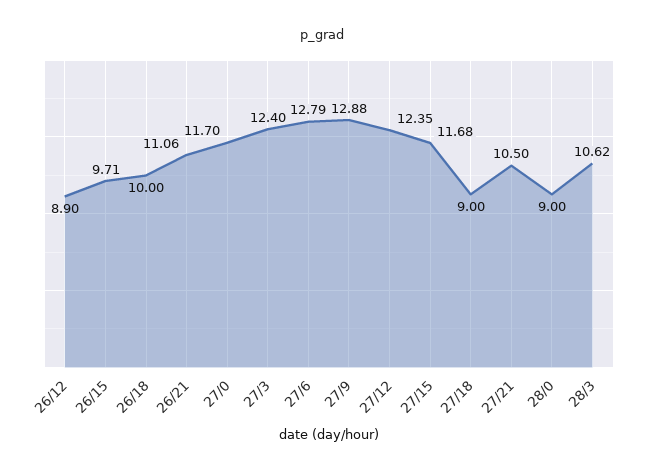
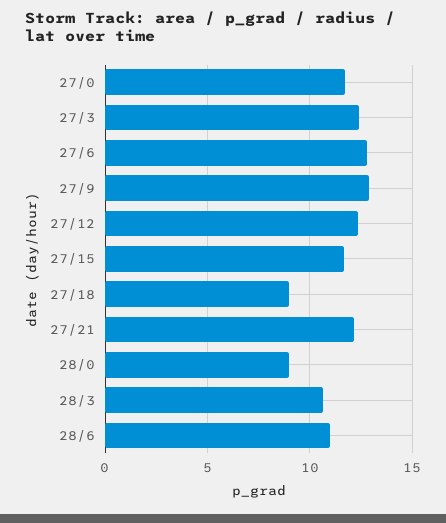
26/12: 8.9 -> none
26/15: 9.71 -> none
26/18: 10 -> none
26/21: 11.06 -> none
27/21: 10.5 -> 12
28/6: none -> 11

